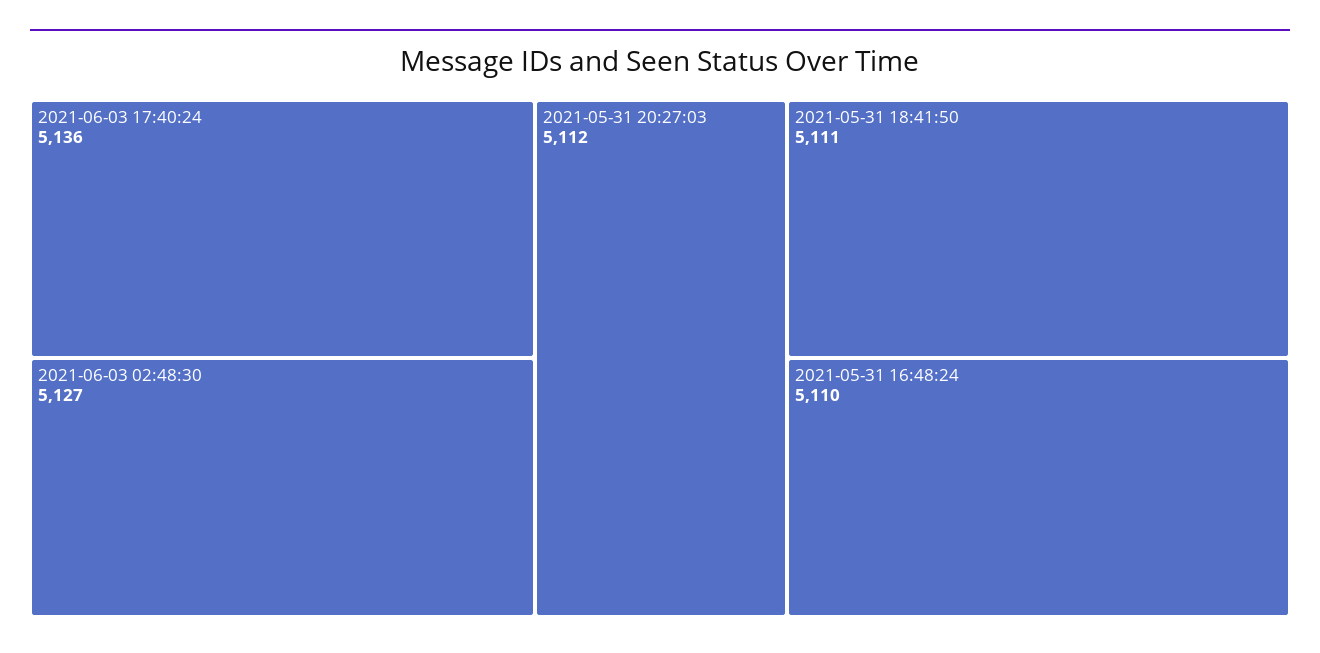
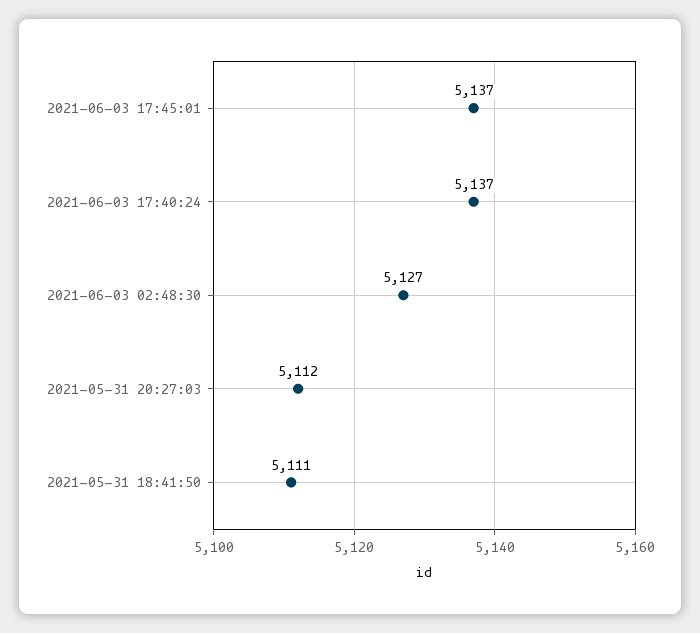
2021-06-03 17:40:24: 5136 -> 5137
2021-05-31 16:48:24: 5110 -> none
2021-06-03 17:45:01: none -> 5137

